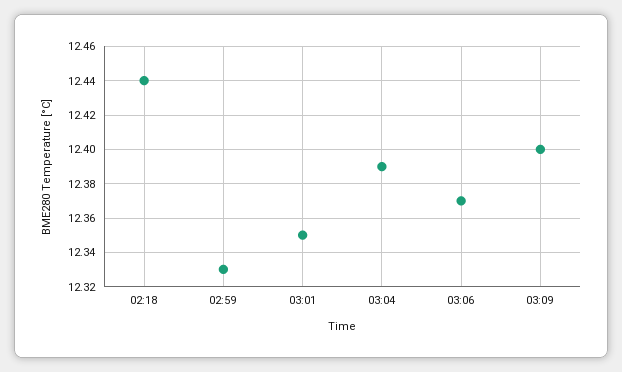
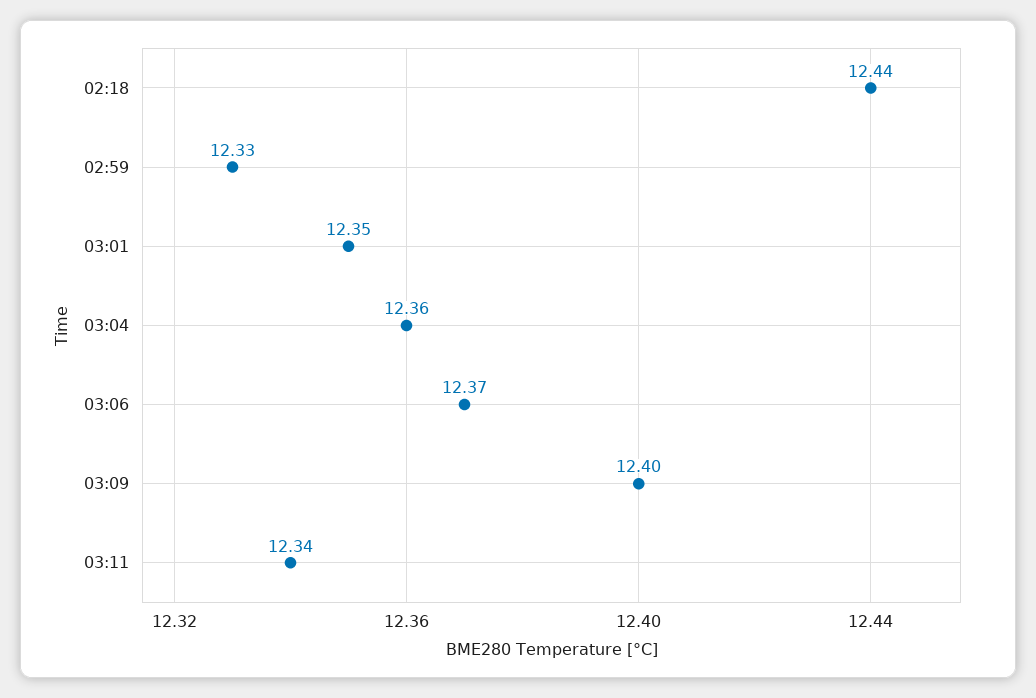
03:04: 12.39 -> 12.36
03:11: none -> 12.34

